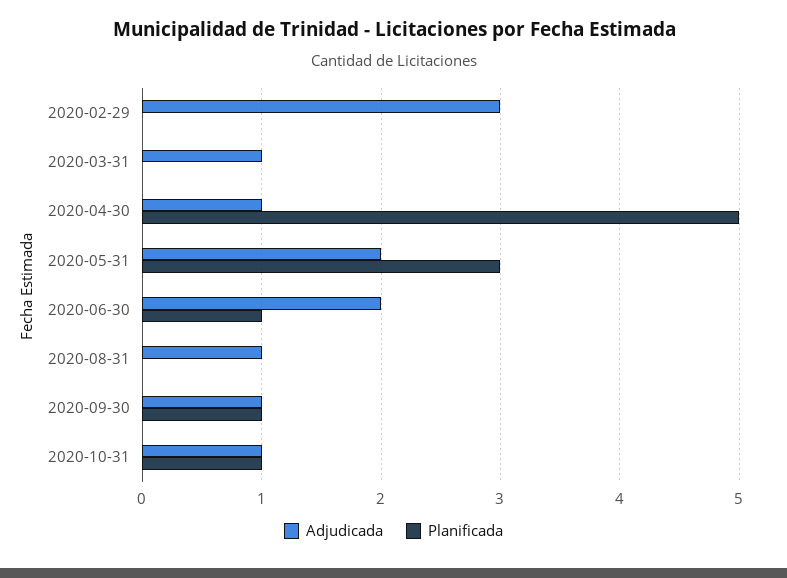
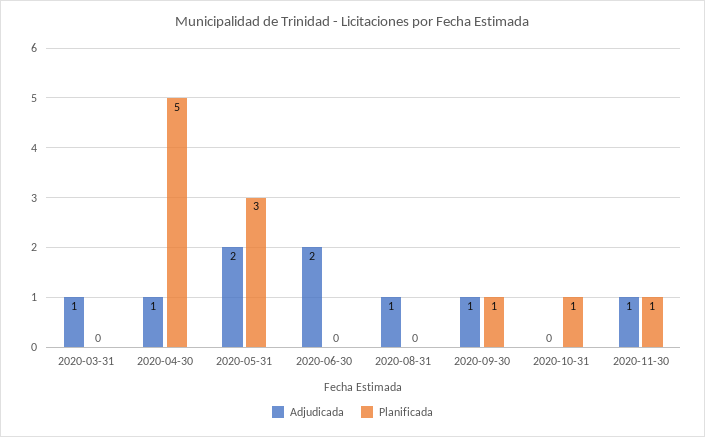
Adjudicada, 2020-02-29: 3 -> none
Planificada, 2020-02-29: 0 -> none
Planificada, 2020-06-30: 1 -> 0
Adjudicada, 2020-10-31: 1 -> 0
Adjudicada, 2020-11-30: none -> 1
Planificada, 2020-11-30: none -> 1

